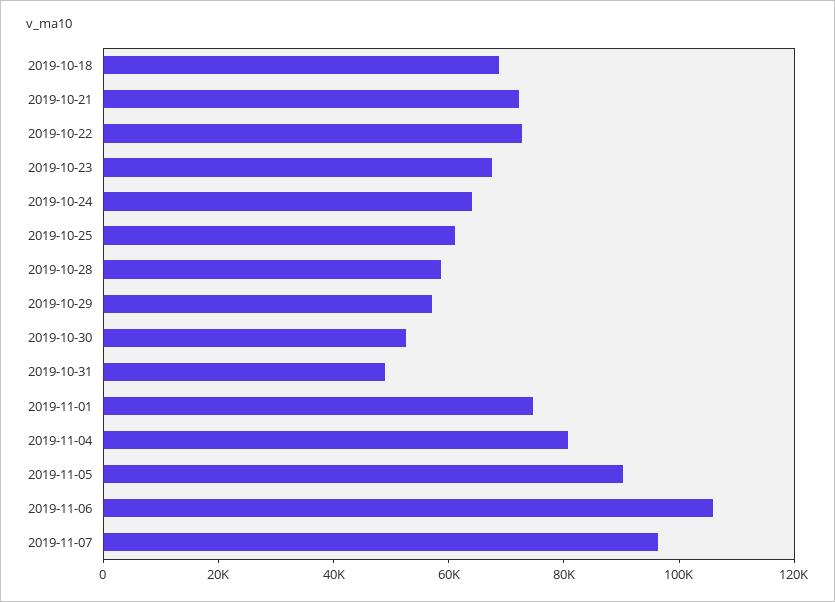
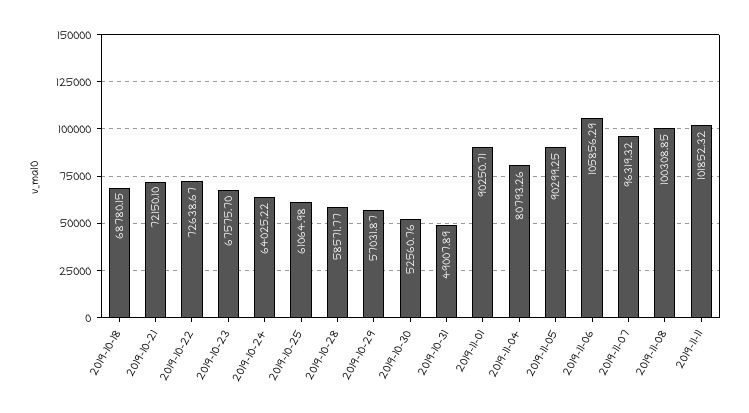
2019-11-01: 75000 -> 90250.71
2019-11-08: none -> 100308.85
2019-11-11: none -> 101852.32

